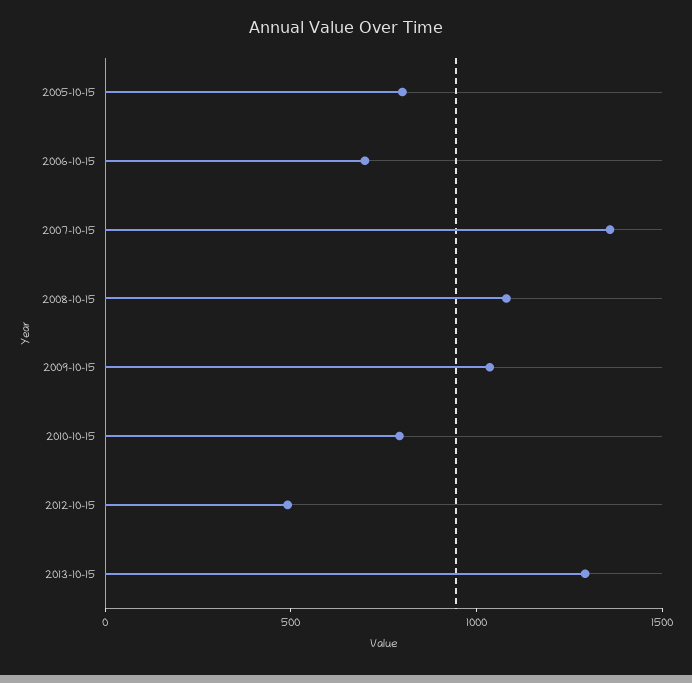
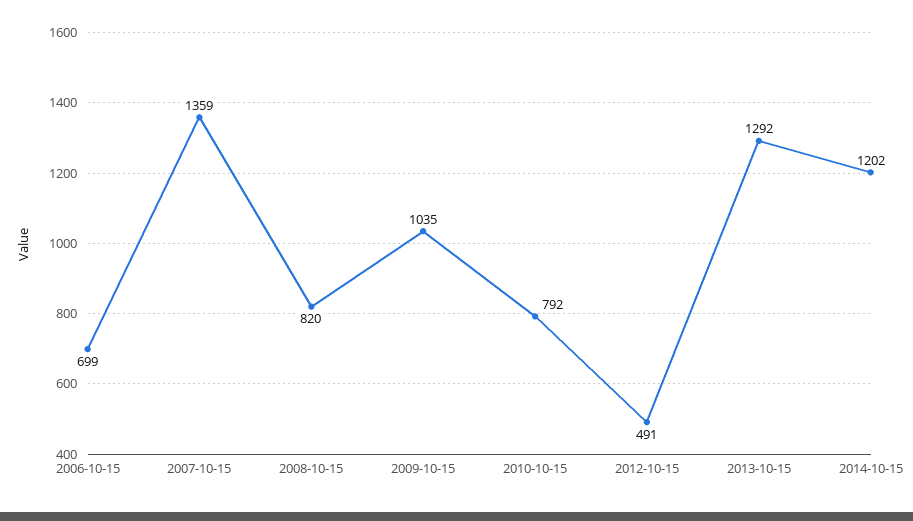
2005-10-15: 800 -> none
2008-10-15: 1100 -> 820
2014-10-15: none -> 1202

